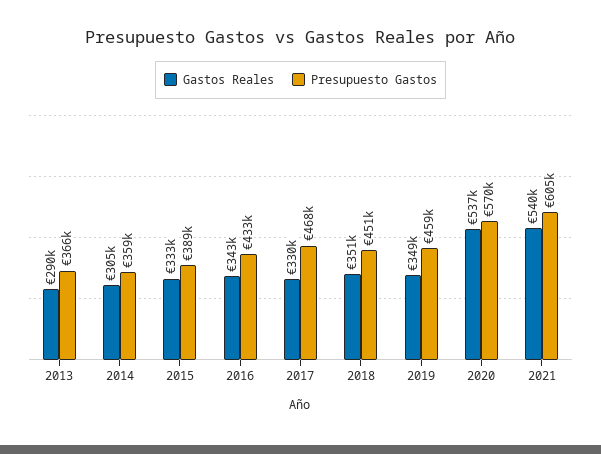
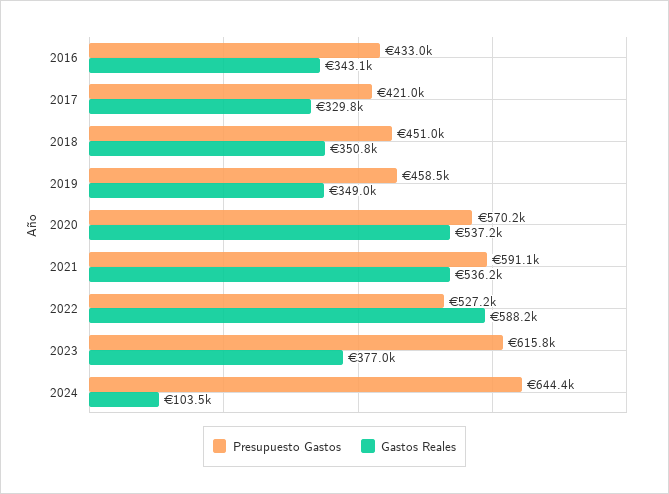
Gastos Reales, 2013: 290000 -> none
Presupuesto Gastos, 2013: 366000 -> none
Gastos Reales, 2014: 305000 -> none
Presupuesto Gastos, 2014: 359000 -> none
Gastos Reales, 2015: 333000 -> none
Presupuesto Gastos, 2015: 389000 -> none
Presupuesto Gastos, 2017: 468000 -> 421000
Gastos Reales, 2021: 540000 -> 536200
Presupuesto Gastos, 2021: 605000 -> 591100
Presupuesto Gastos, 2022: none -> 527200
Gastos Reales, 2022: none -> 588200
Presupuesto Gastos, 2023: none -> 615800
Gastos Reales, 2023: none -> 377000
Presupuesto Gastos, 2024: none -> 644400
Gastos Reales, 2024: none -> 103500

